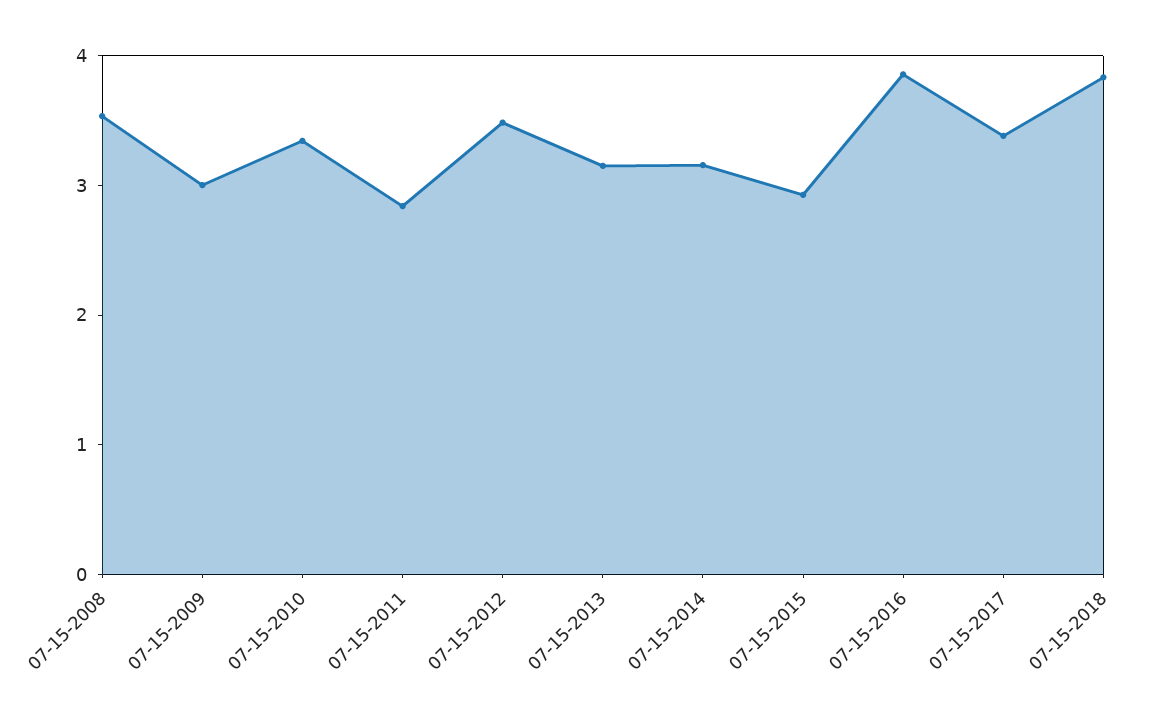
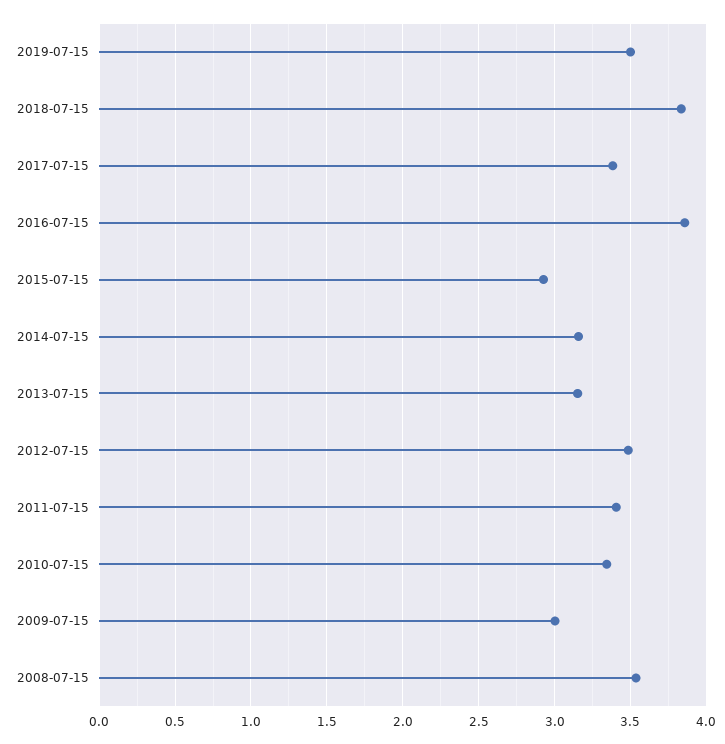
07-15-2011: 2.8 -> 3.4
2019-07-15: none -> 3.5

